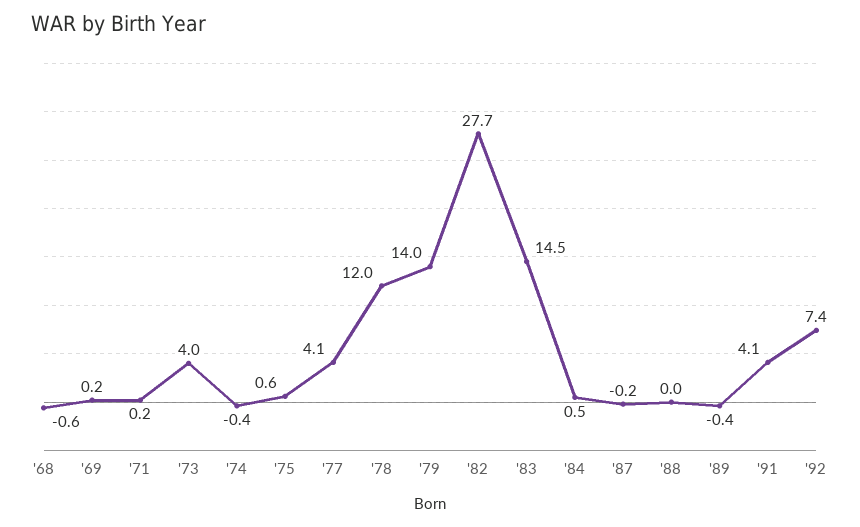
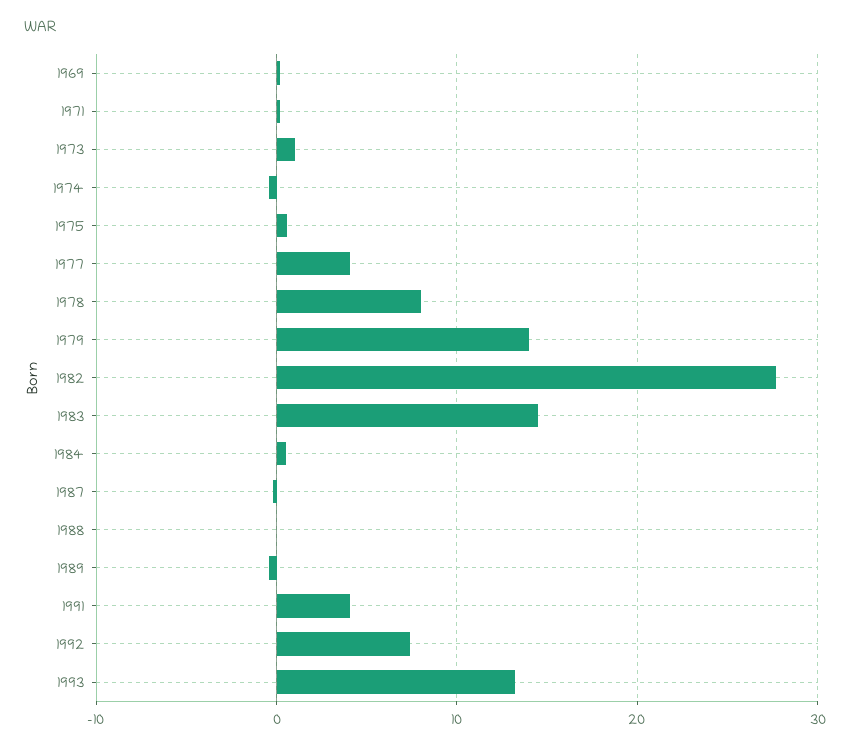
'68: -0.6 -> none
'73: 4 -> 1
'78: 12 -> 8
1993: none -> 13

